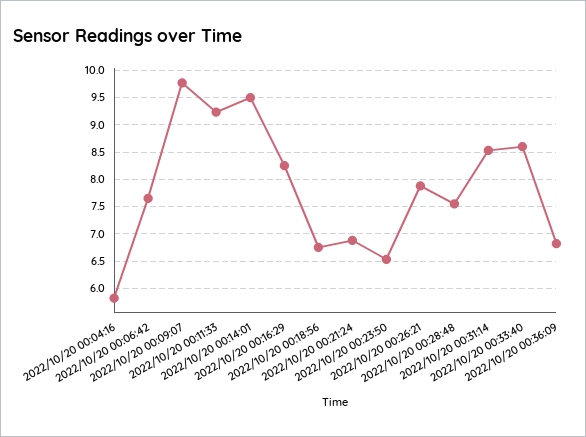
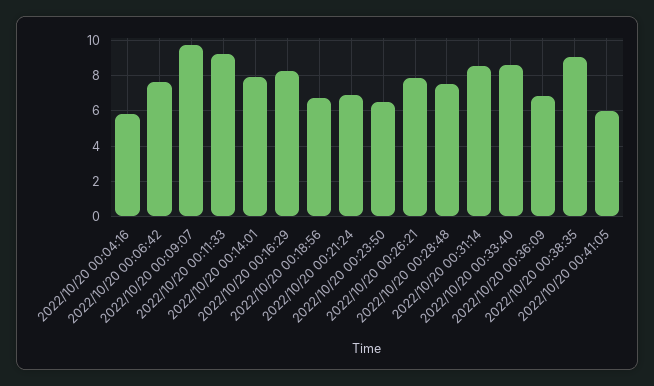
2022/10/20 00:14:01: 9.5 -> 8
2022/10/20 00:38:35: none -> 9
2022/10/20 00:41:05: none -> 6

